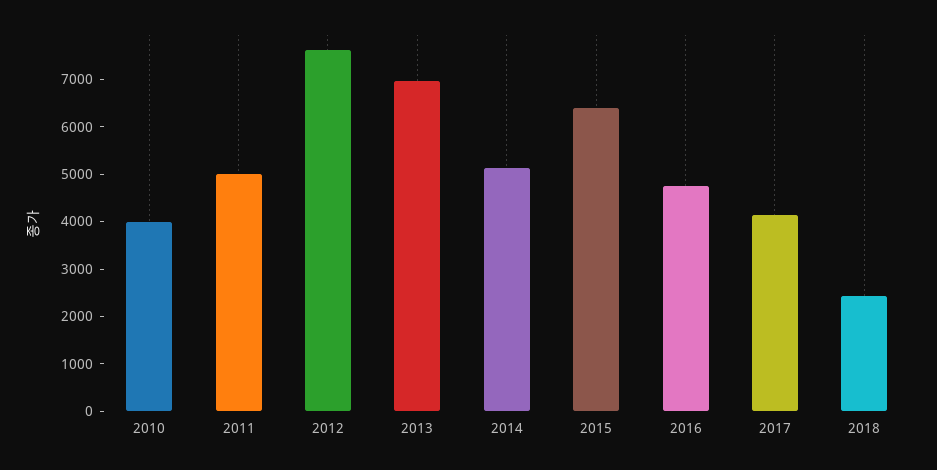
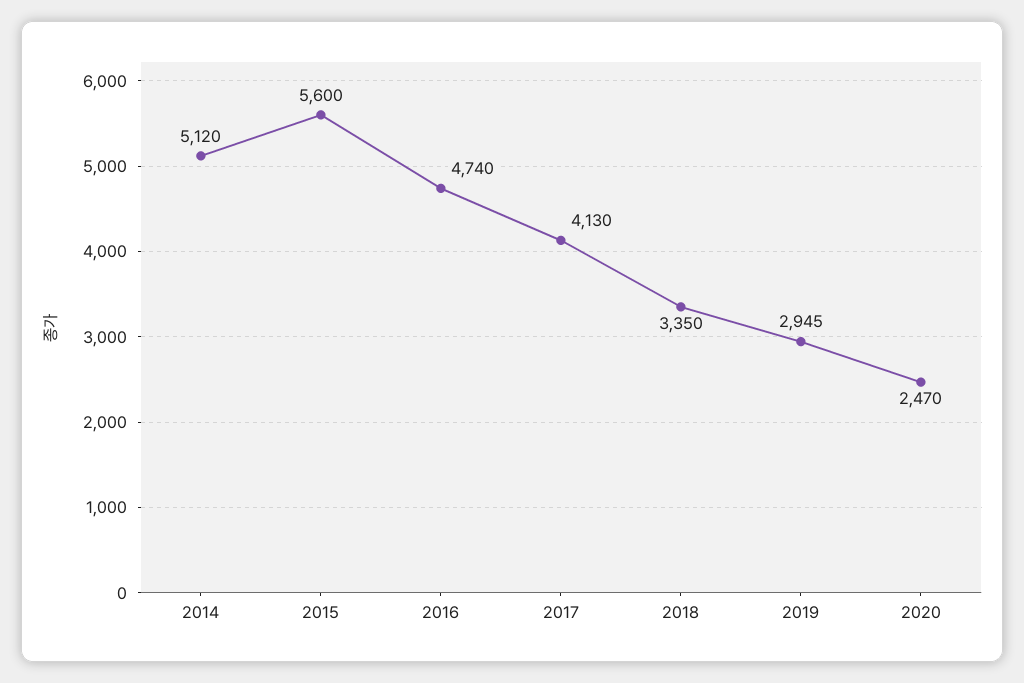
2010: 4000 -> none
2011: 5000 -> none
2012: 7600 -> none
2013: 7000 -> none
2015: 6400 -> 5600
2018: 2400 -> 3350
2019: none -> 2945
2020: none -> 2470

